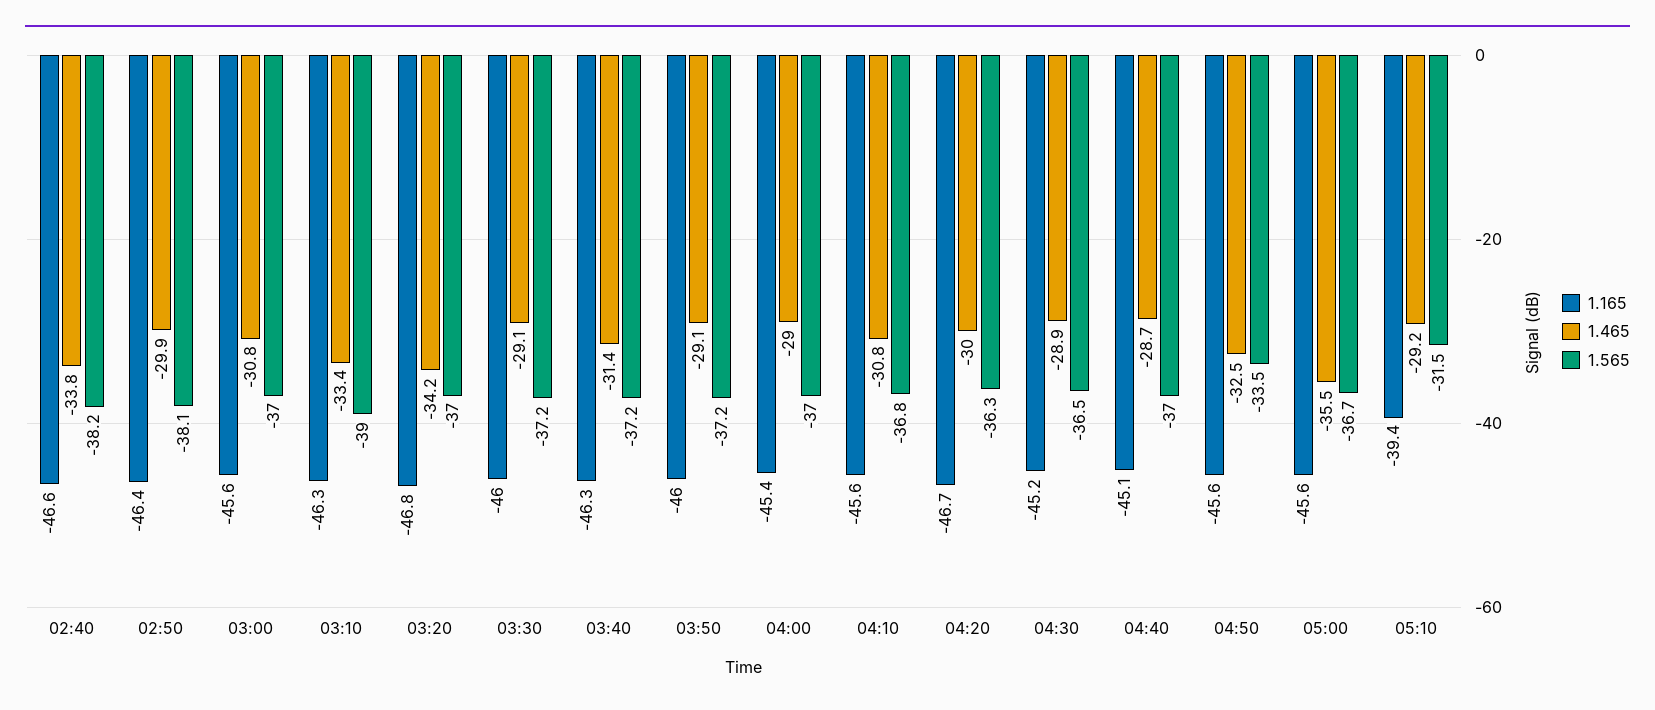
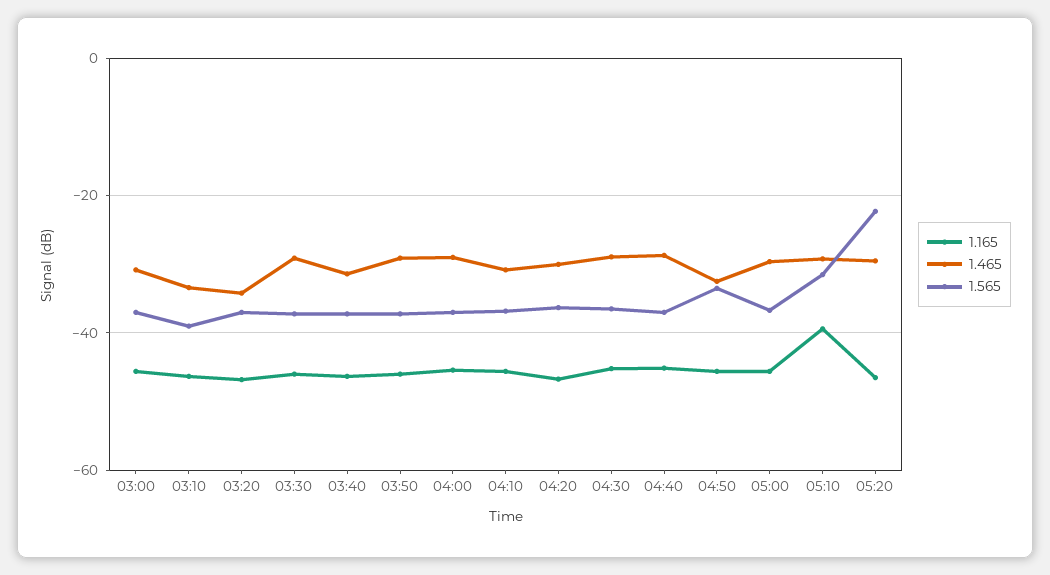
1.165, 02:40: -46.6 -> none
1.465, 02:40: -33.8 -> none
1.565, 02:40: -38.2 -> none
1.165, 02:50: -46.4 -> none
1.465, 02:50: -29.9 -> none
1.565, 02:50: -38.1 -> none
1.465, 05:00: -35.5 -> -30
1.165, 05:20: none -> -46
1.465, 05:20: none -> -30
1.565, 05:20: none -> -22

